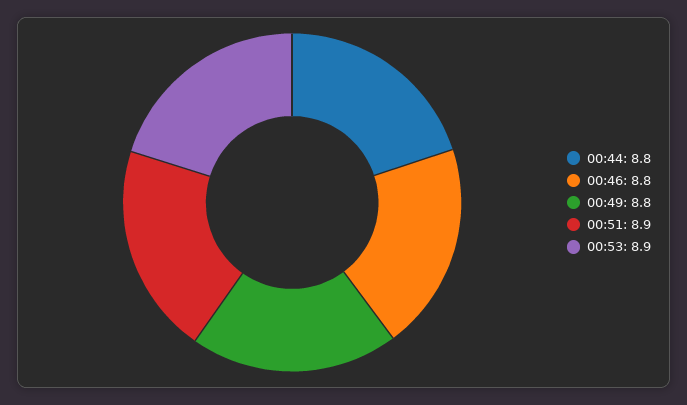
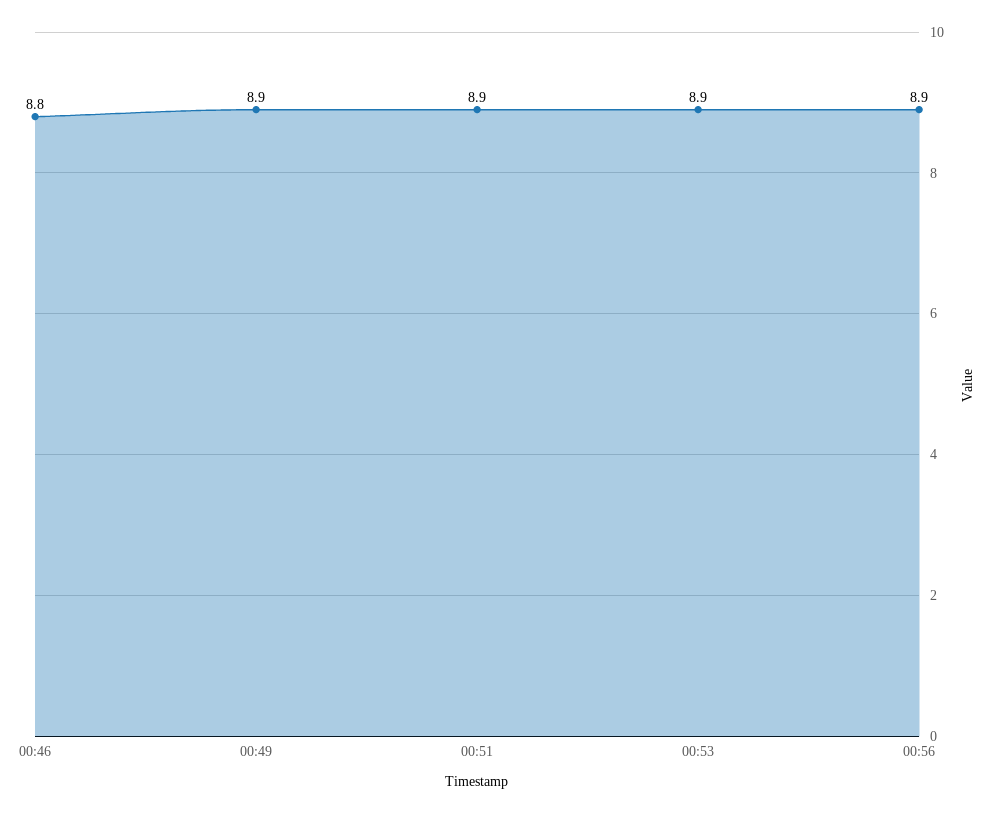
00:44: 8.8 -> none
00:49: 8.8 -> 8.9
00:56: none -> 8.9

